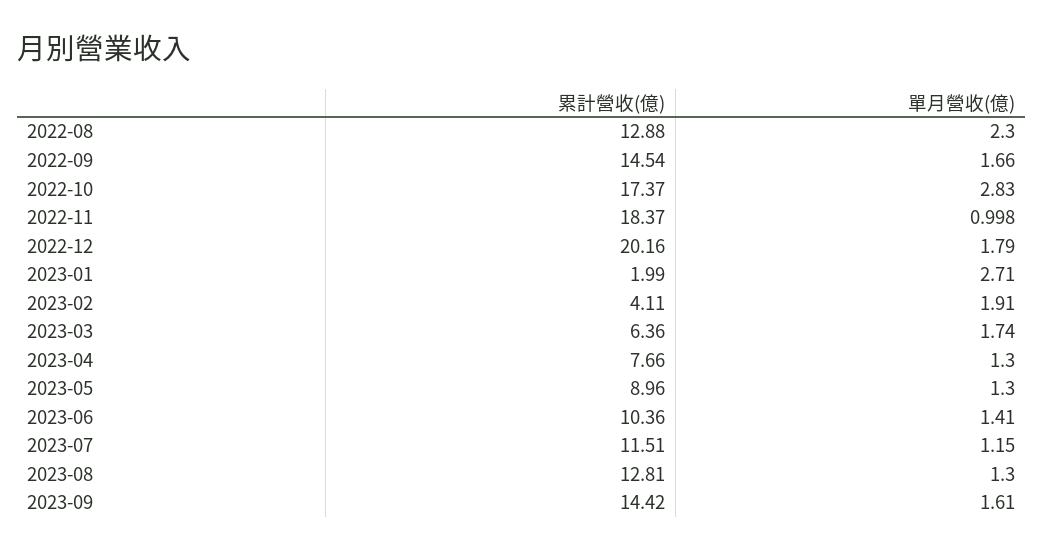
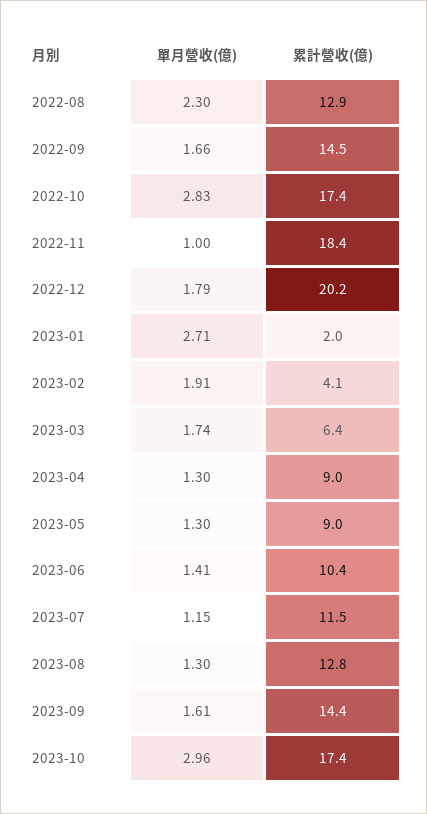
累計營收(億), 2023-04: 7.66 -> 9
單月營收(億), 2023-10: none -> 2.96
累計營收(億), 2023-10: none -> 17.4

